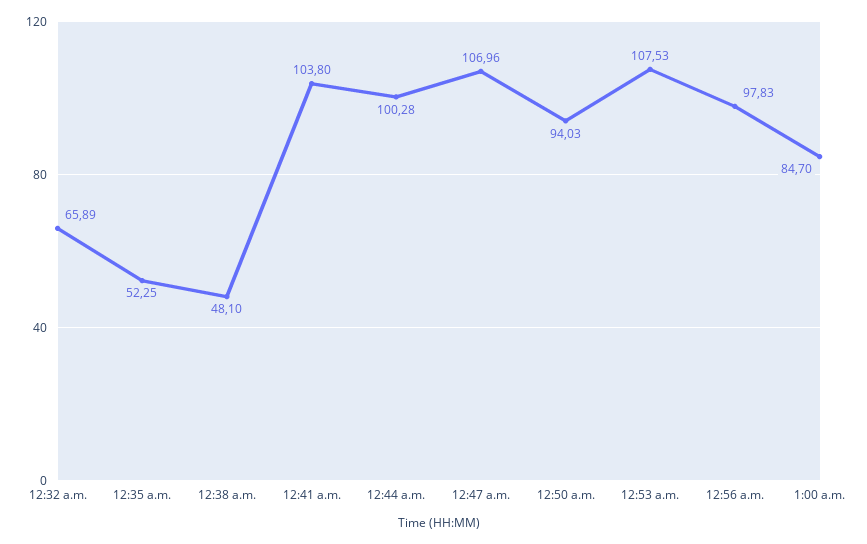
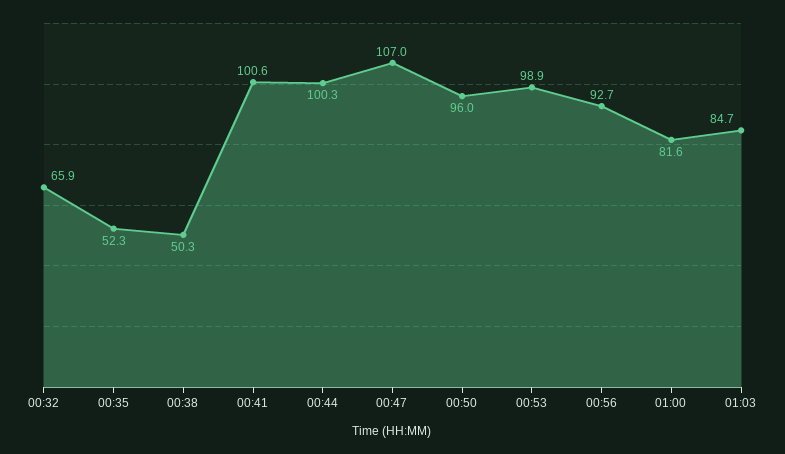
12:38 a.m.: 48.1 -> 50.3
12:41 a.m.: 103.8 -> 100.6
12:50 a.m.: 94.03 -> 96
12:53 a.m.: 107.53 -> 98.9
12:56 a.m.: 97.83 -> 92.7
1:00 a.m.: 84.7 -> 81.6
01:03: none -> 84.7

